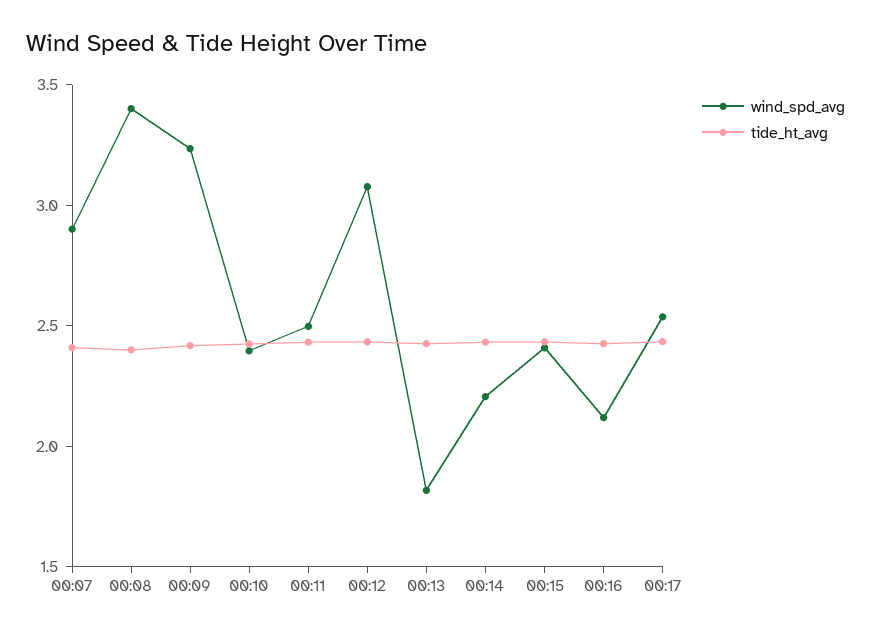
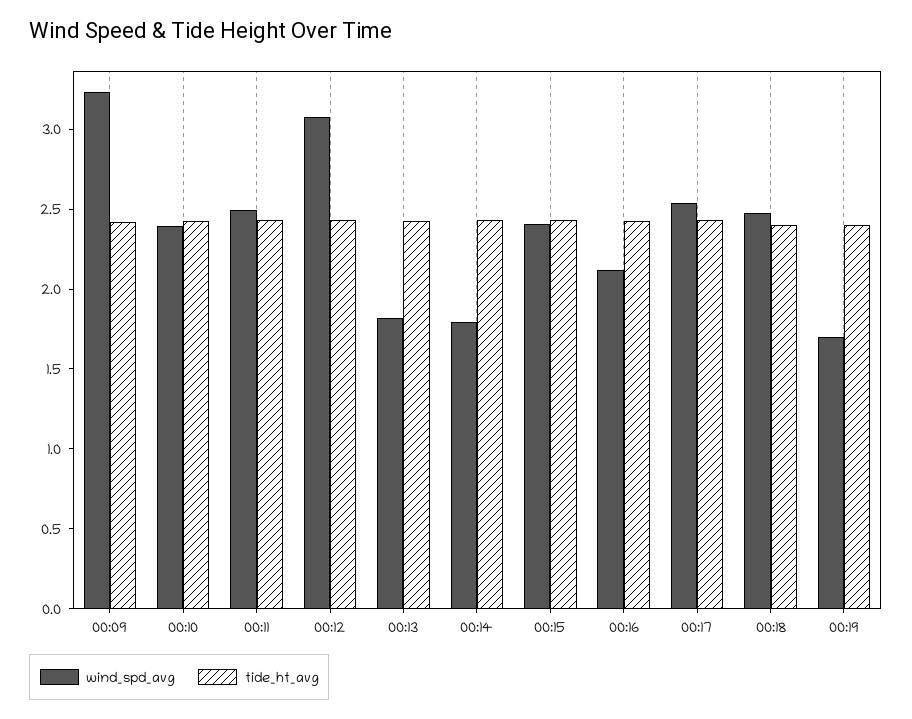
wind_spd_avg, 00:07: 2.9 -> none
tide_ht_avg, 00:07: 2.4 -> none
wind_spd_avg, 00:08: 3.4 -> none
tide_ht_avg, 00:08: 2.4 -> none
wind_spd_avg, 00:14: 2.2 -> 1.8
wind_spd_avg, 00:18: none -> 2.5
tide_ht_avg, 00:18: none -> 2.4
wind_spd_avg, 00:19: none -> 1.7
tide_ht_avg, 00:19: none -> 2.4

